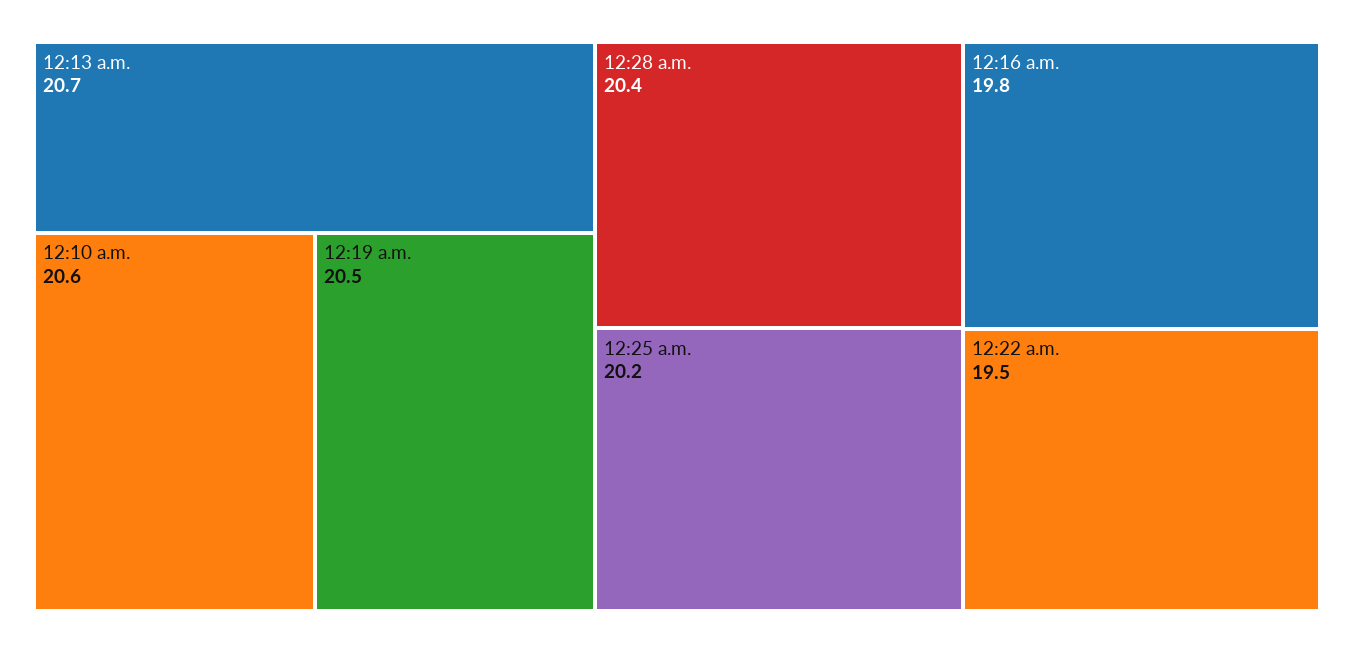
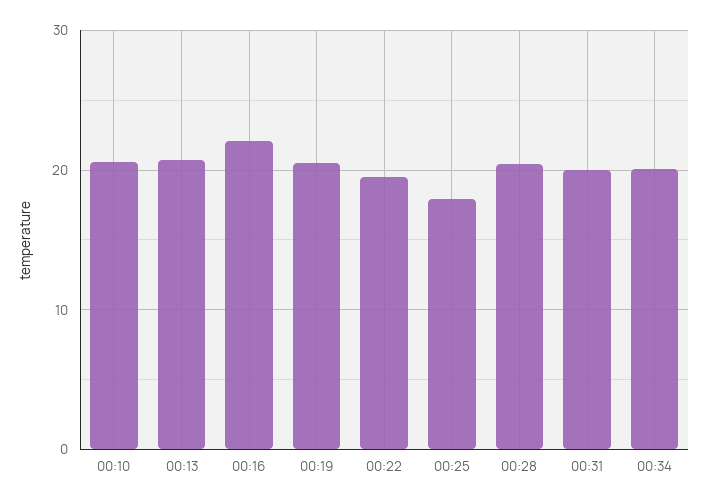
12:25 a.m.: 20.2 -> 18
12:16 a.m.: 19.8 -> 22
00:31: none -> 20
00:34: none -> 20

